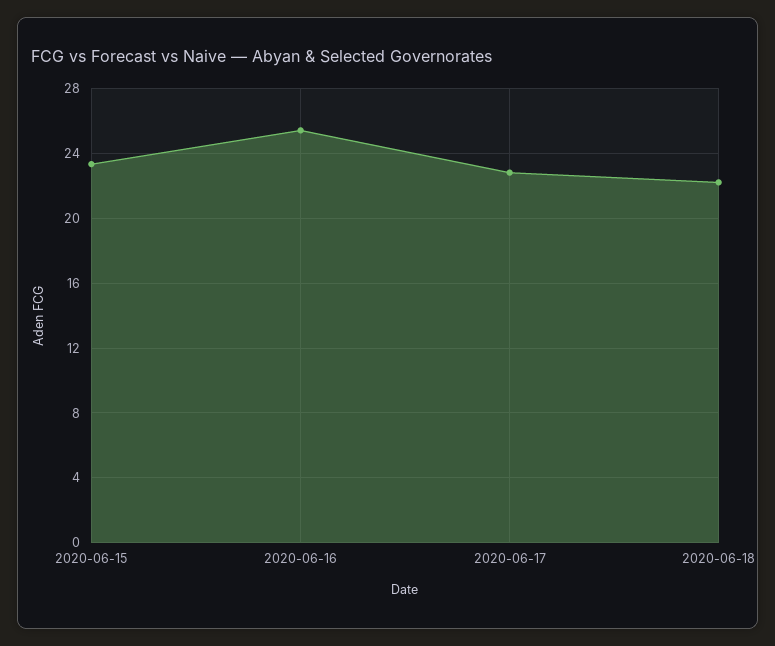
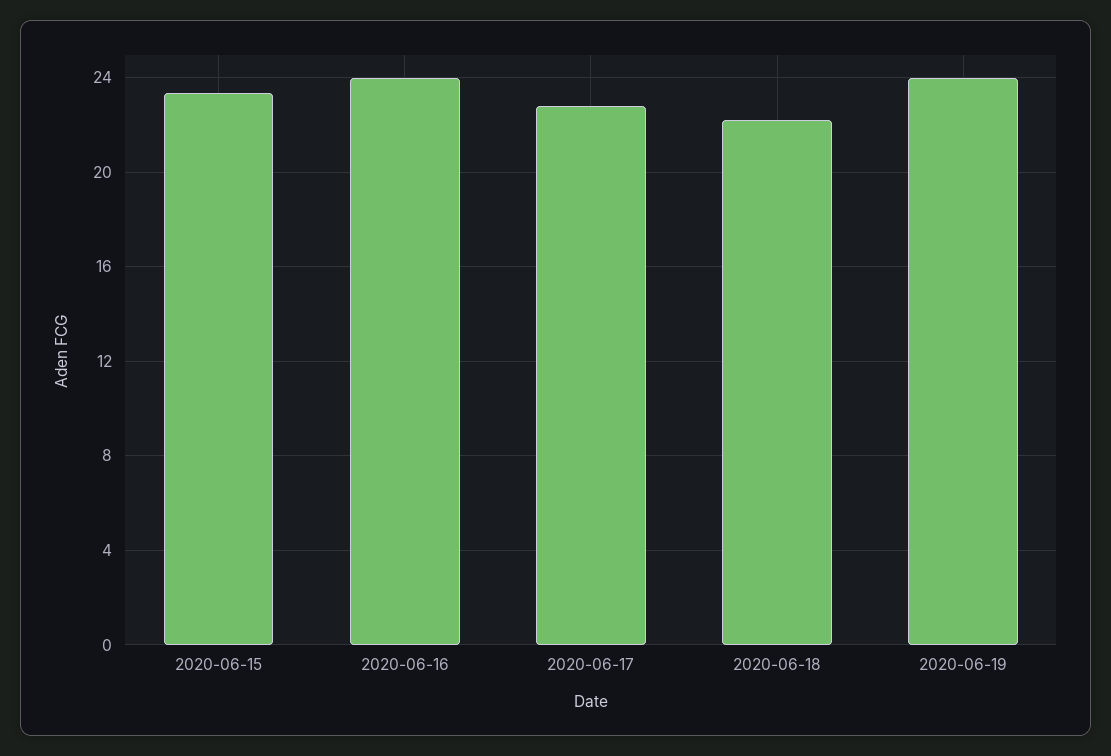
2020-06-16: 25.5 -> 24
2020-06-19: none -> 24

